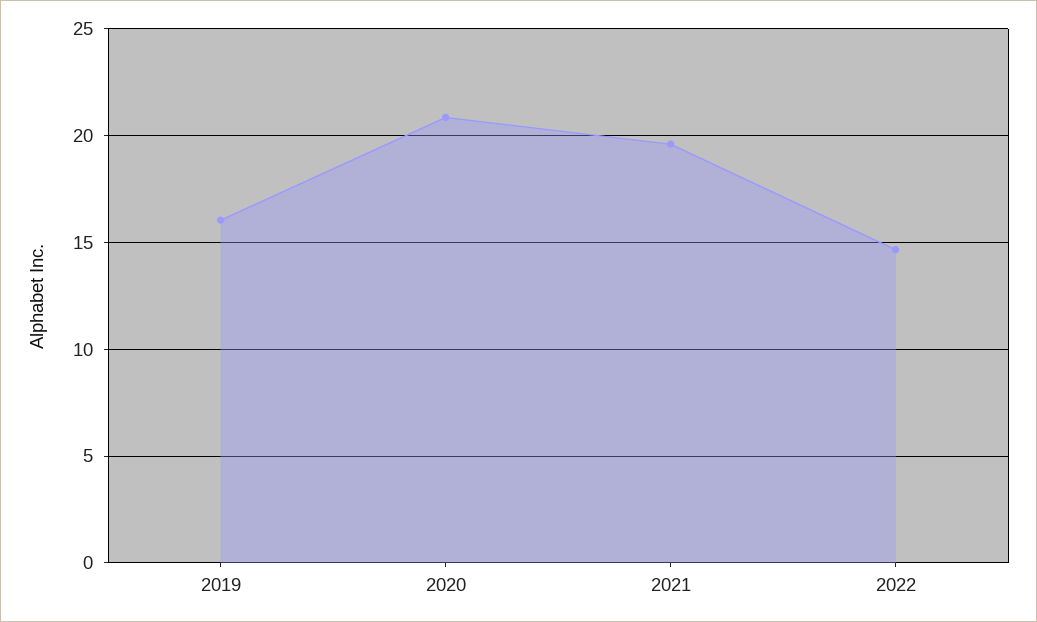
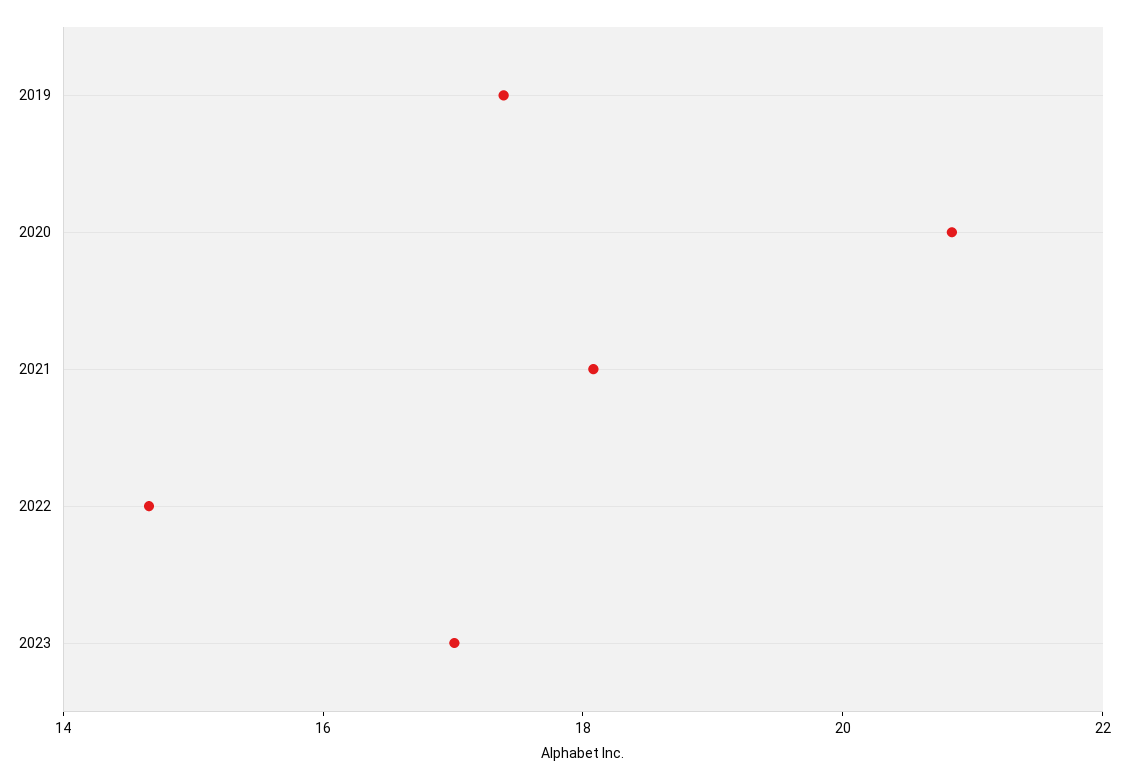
2019: 16 -> 17.5
2021: 19.5 -> 18
2023: none -> 17

